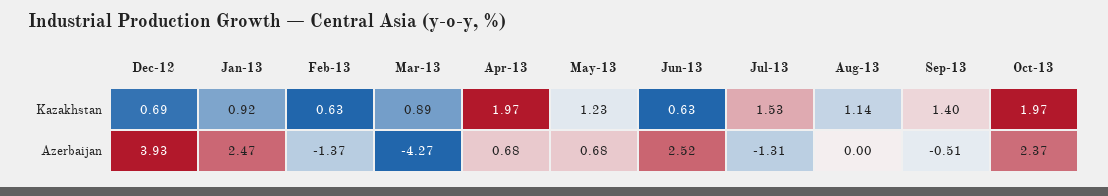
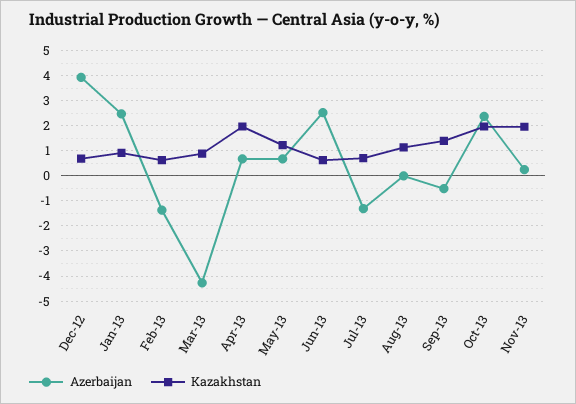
Kazakhstan, Jul-13: 1.53 -> 0.75
Azerbaijan, Nov-13: none -> 0.25
Kazakhstan, Nov-13: none -> 2

